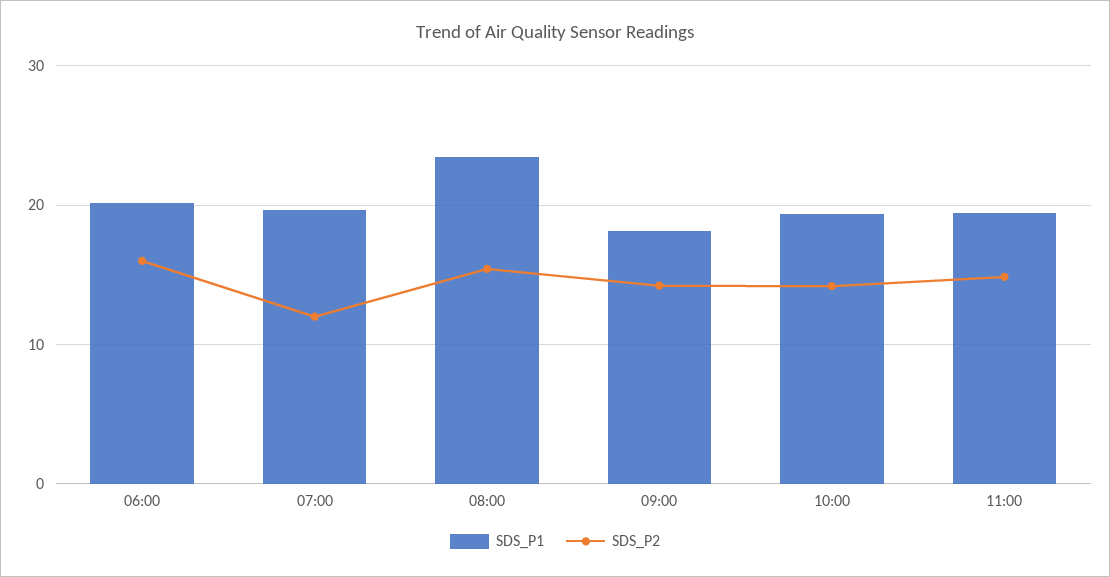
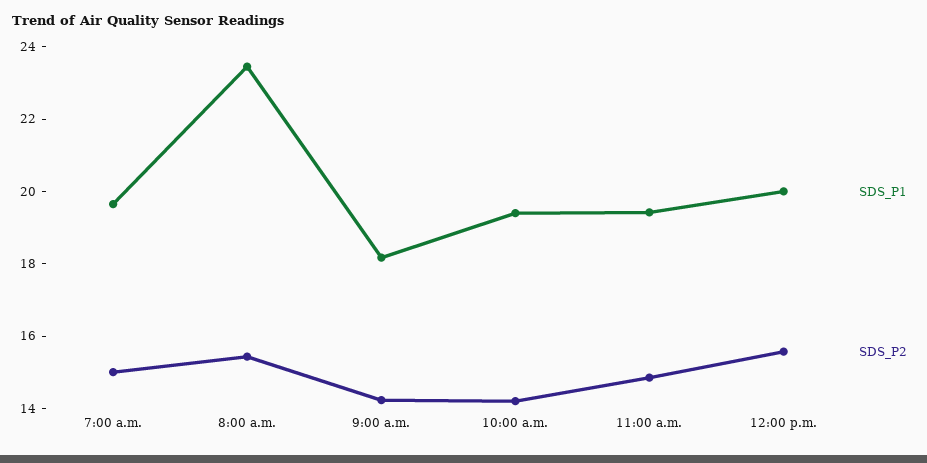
SDS_P1, 06:00: 20 -> none
SDS_P2, 06:00: 16 -> none
SDS_P2, 07:00: 12 -> 15
SDS_P1, 12:00 p.m.: none -> 20
SDS_P2, 12:00 p.m.: none -> 15.5

